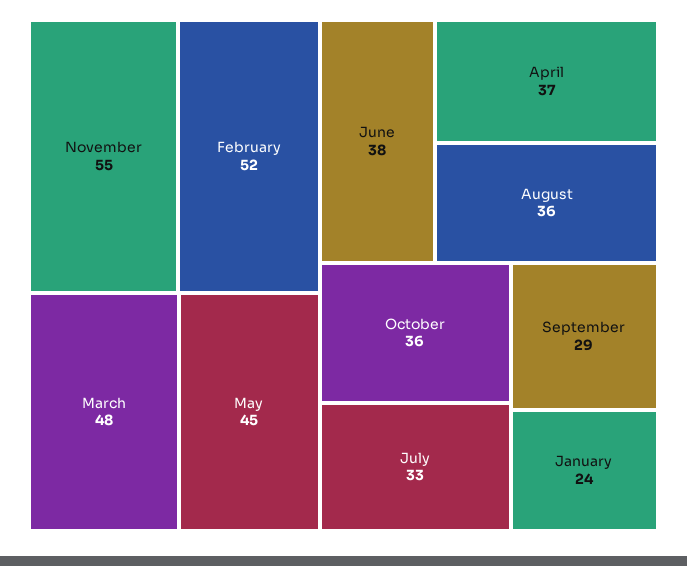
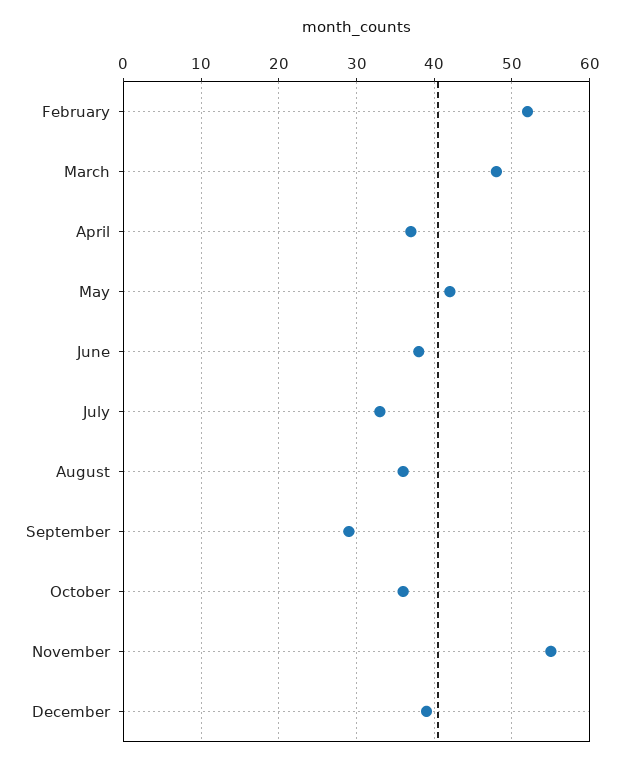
May: 45 -> 42
January: 24 -> none
December: none -> 39

